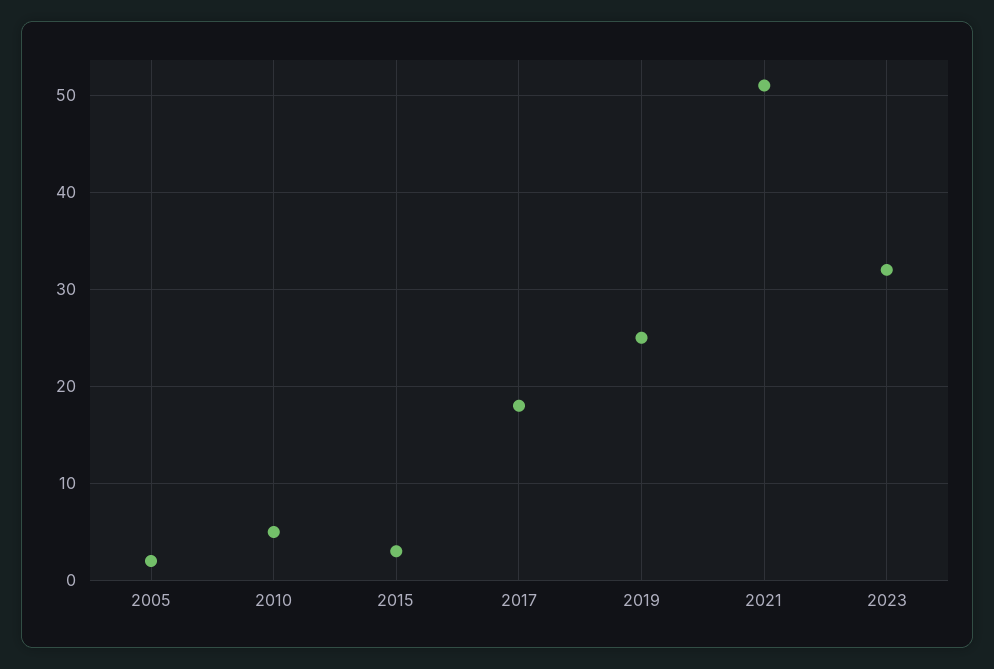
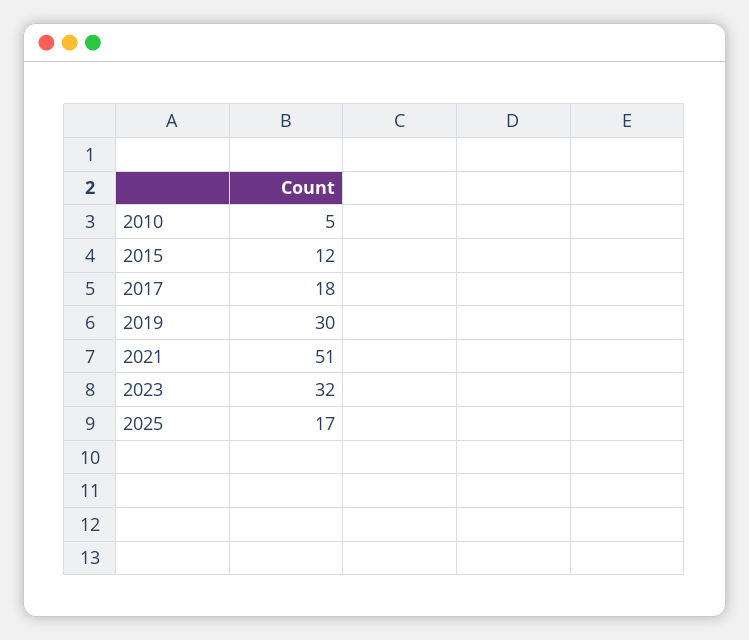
2005: 2 -> none
2015: 3 -> 12
2019: 25 -> 30
2025: none -> 17

